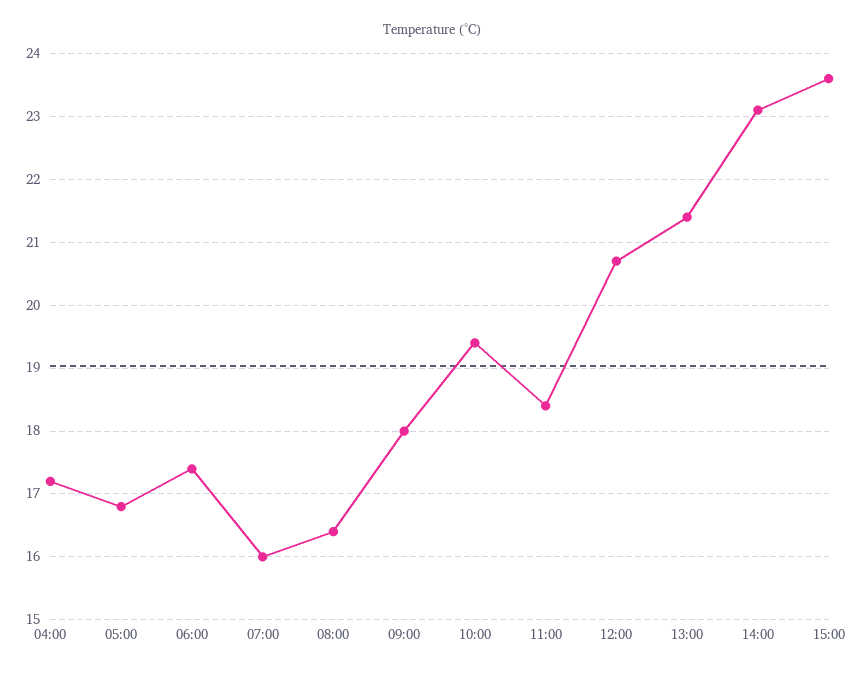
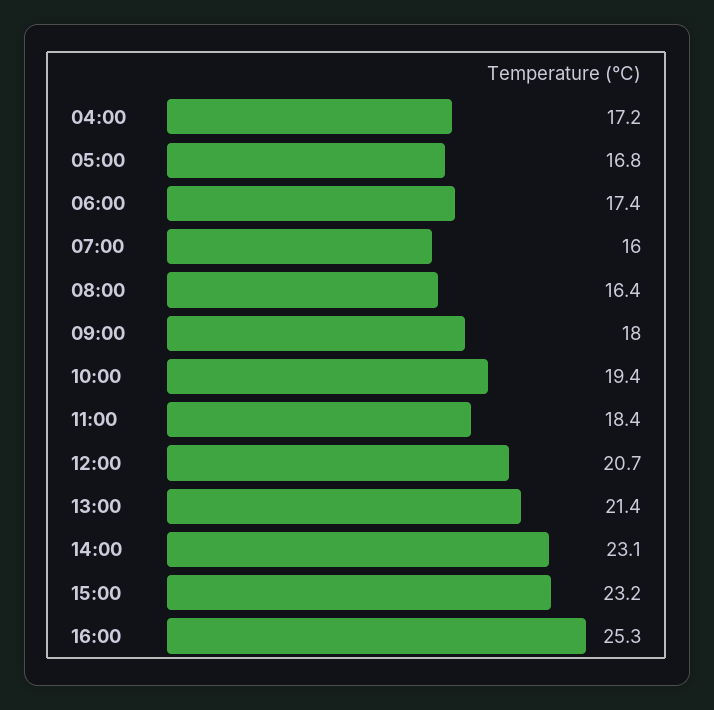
15:00: 23.6 -> 23.2
16:00: none -> 25.3

